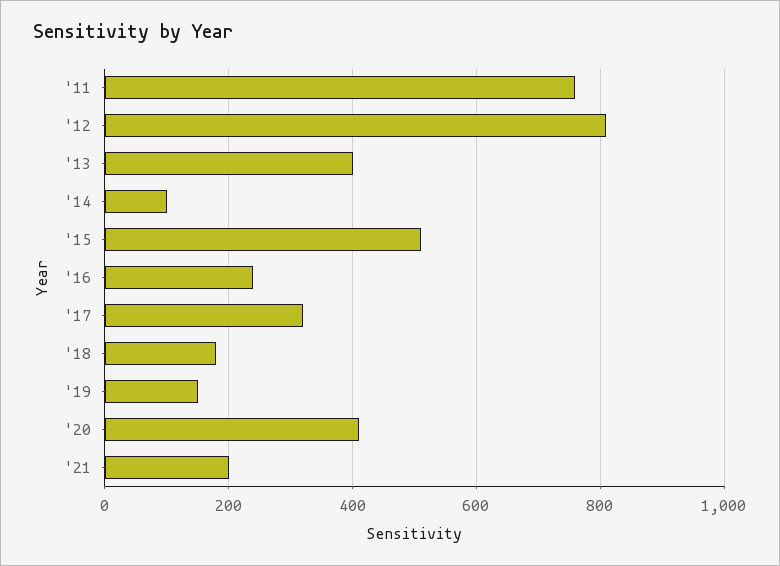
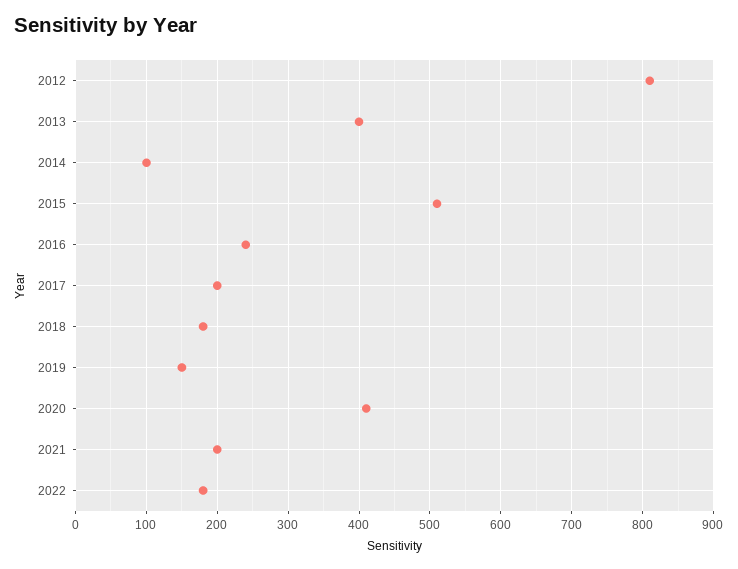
'11: 760 -> none
'17: 320 -> 200
2022: none -> 180

